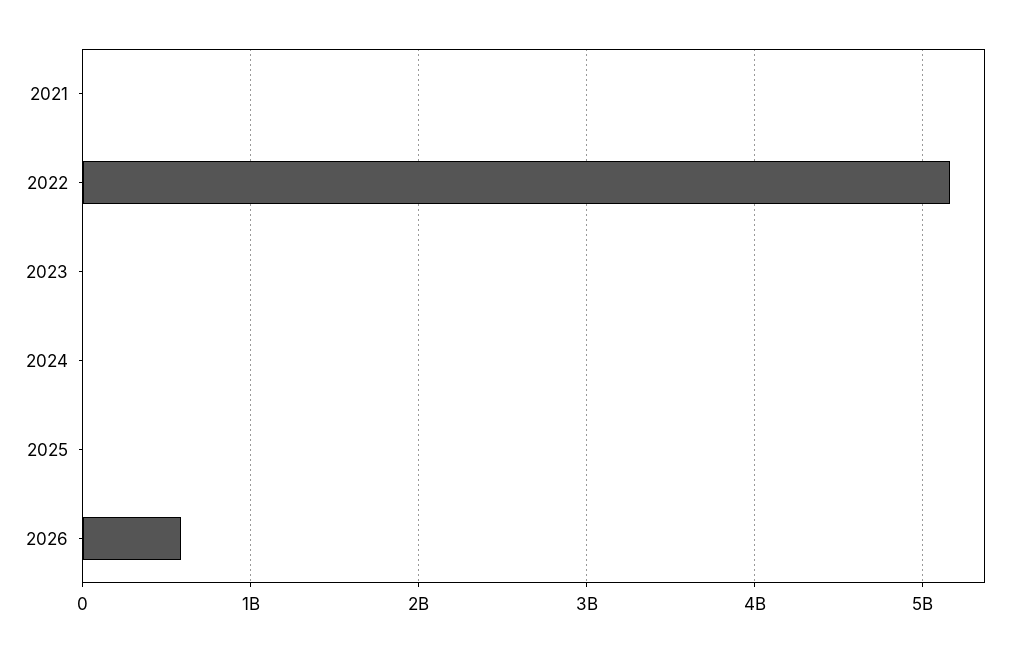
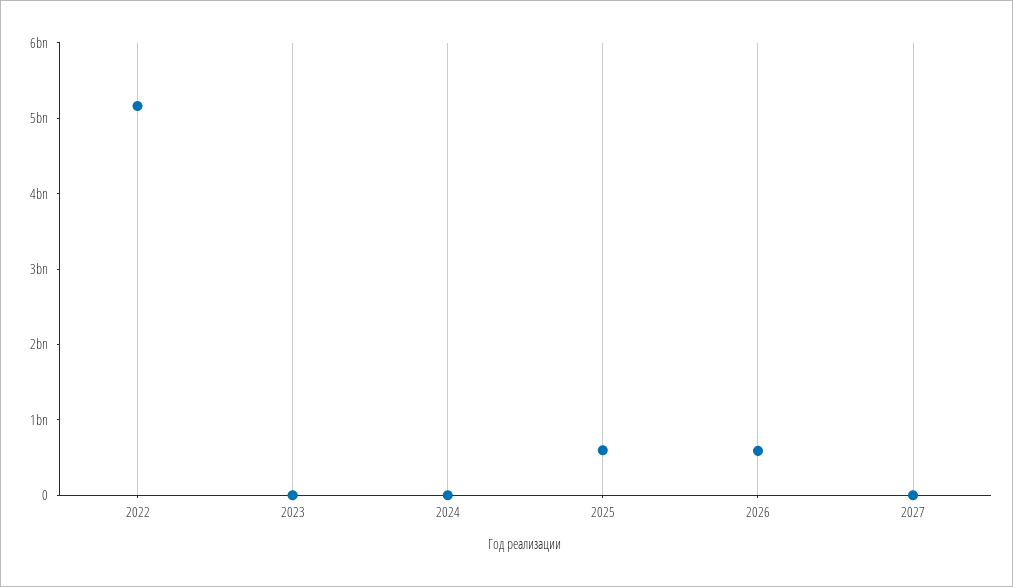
2021: 0 -> none
2025: 0 -> 600000000
2027: none -> 0

